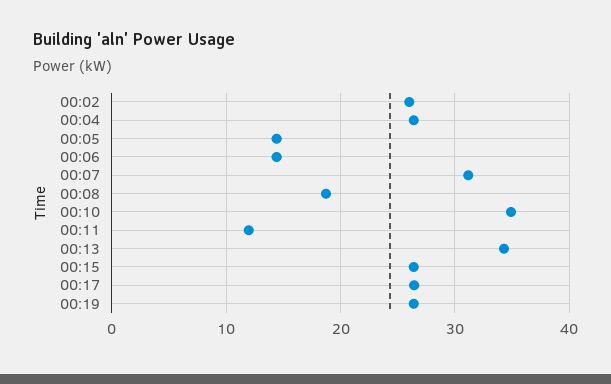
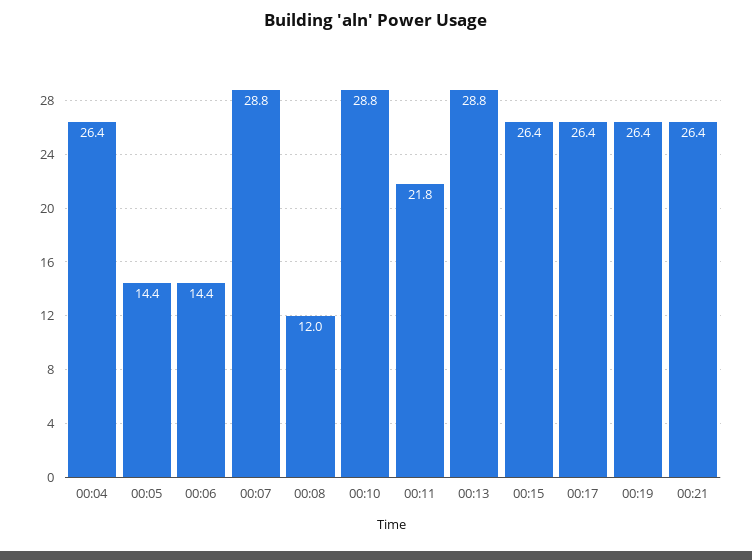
00:02: 26 -> none
00:07: 31 -> 28.8
00:08: 19 -> 12
00:10: 35 -> 28.8
00:11: 12 -> 21.8
00:13: 34 -> 28.8
00:21: none -> 26.4

